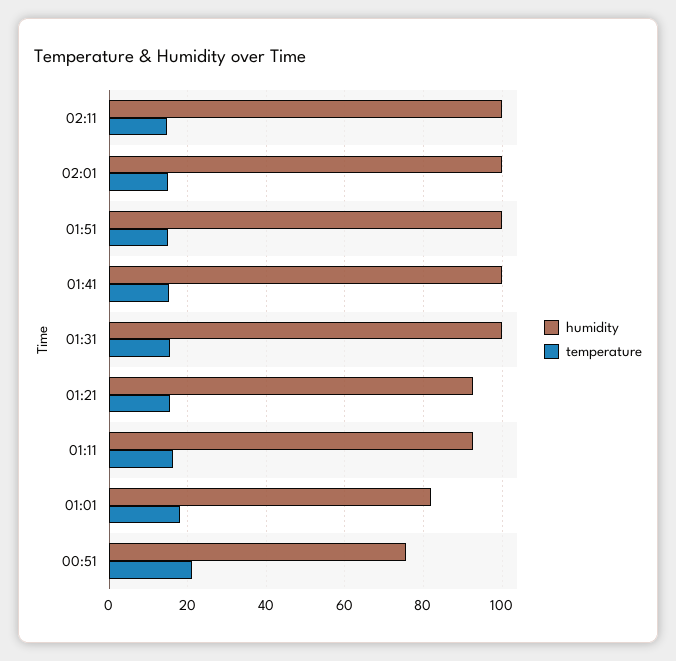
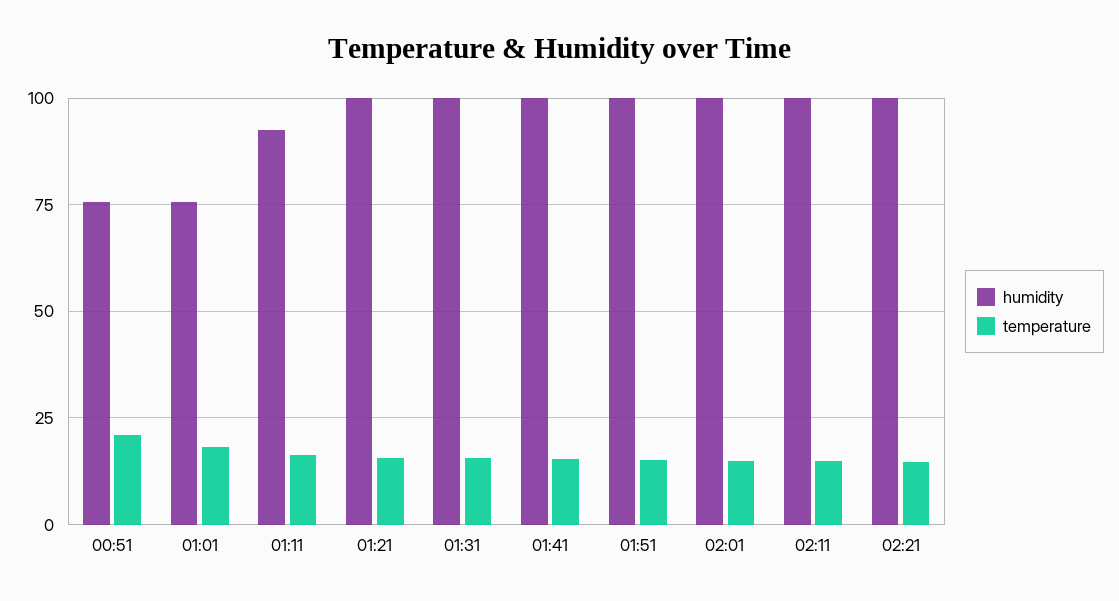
humidity, 01:21: 92 -> 100
humidity, 01:01: 82 -> 75
humidity, 02:21: none -> 100
temperature, 02:21: none -> 15

